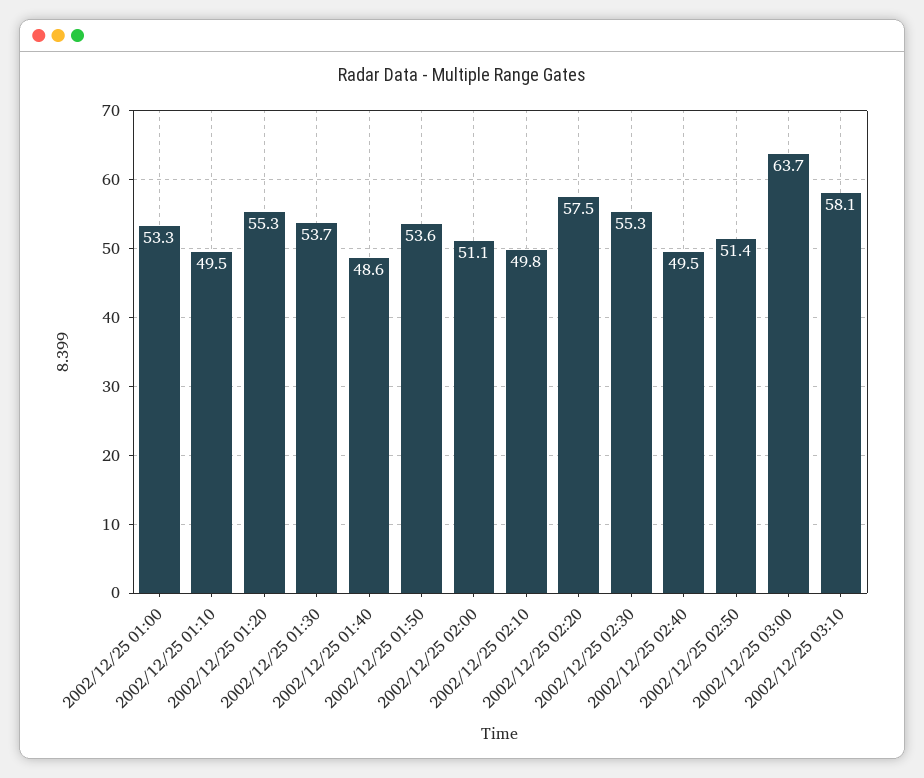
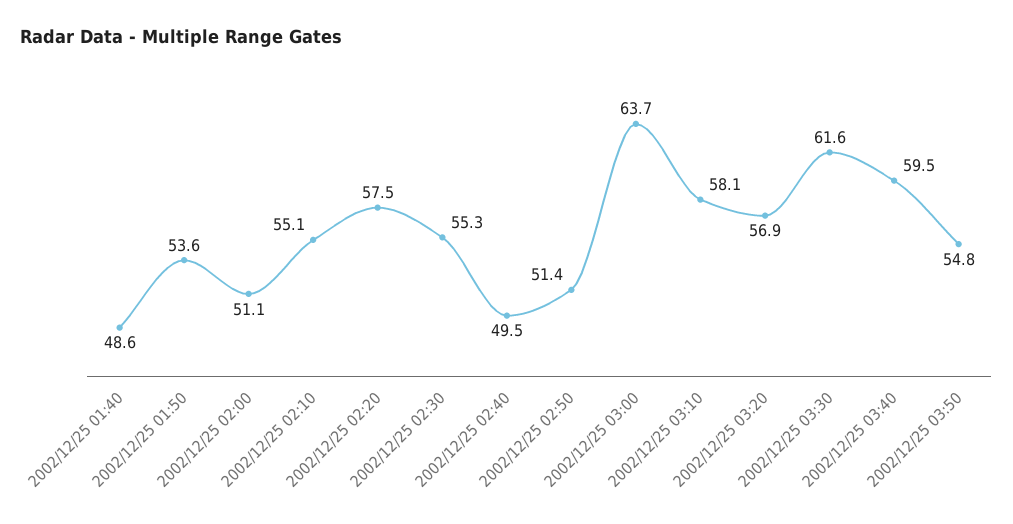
2002/12/25 01:00: 53.3 -> none
2002/12/25 01:10: 49.5 -> none
2002/12/25 01:20: 55.3 -> none
2002/12/25 01:30: 53.7 -> none
2002/12/25 02:10: 49.8 -> 55.1
2002/12/25 03:20: none -> 56.9
2002/12/25 03:30: none -> 61.6
2002/12/25 03:40: none -> 59.5
2002/12/25 03:50: none -> 54.8

